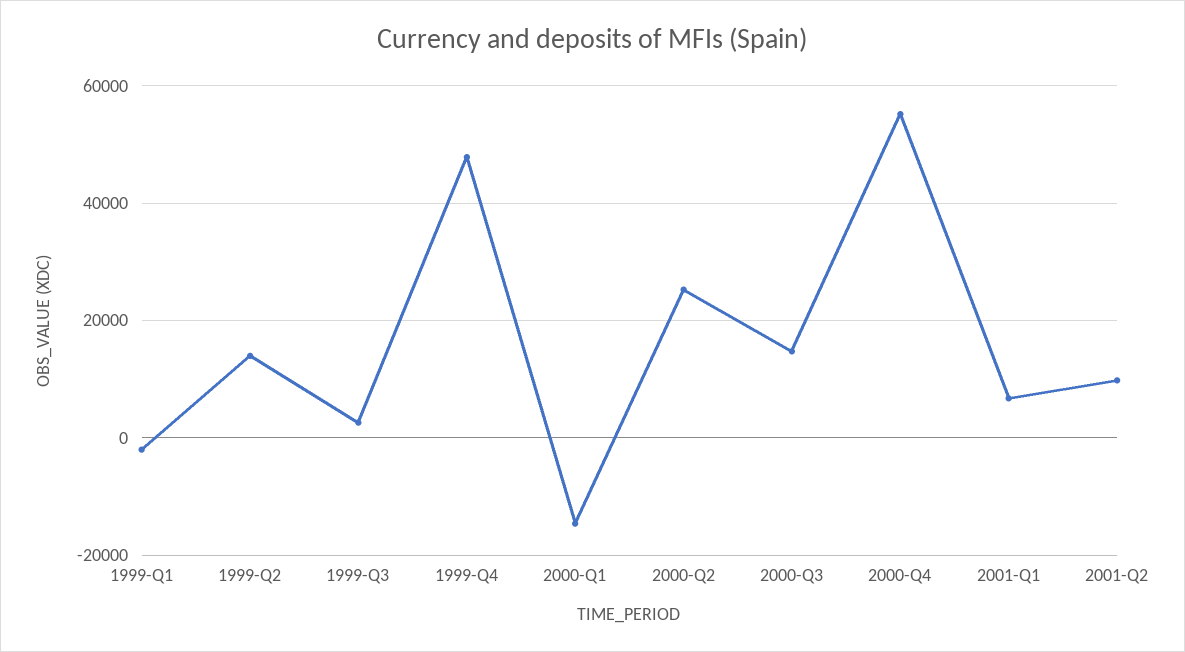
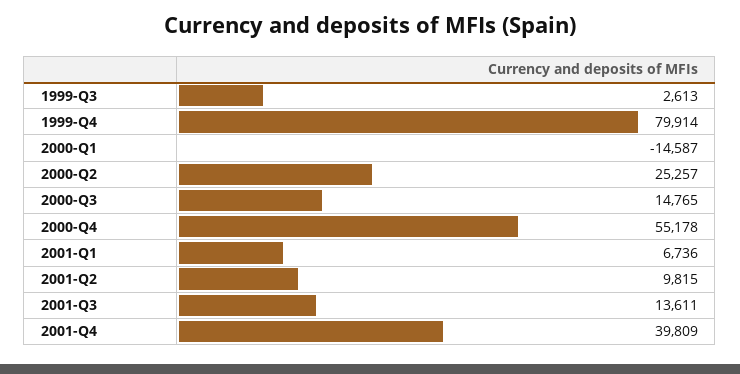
1999-Q1: -2000 -> none
1999-Q2: 14000 -> none
1999-Q4: 48000 -> 79914
2001-Q3: none -> 13611
2001-Q4: none -> 39809

